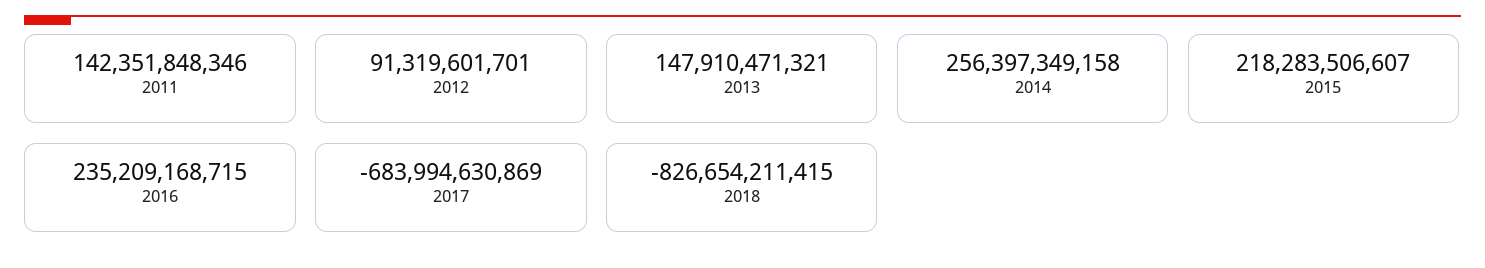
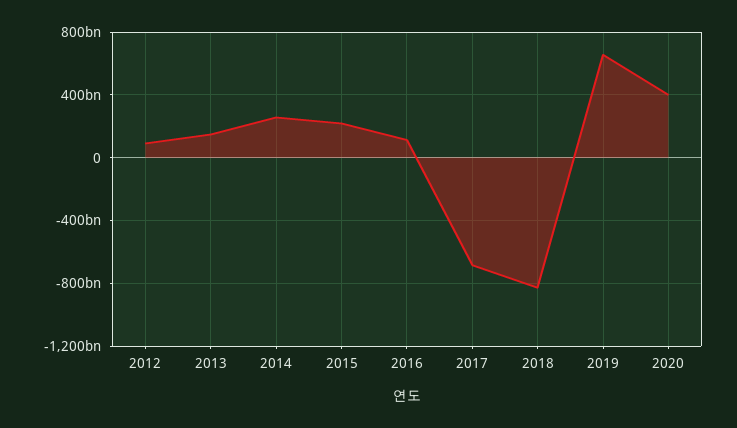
2011: 142351848346 -> none
2016: 235209168715 -> 100000000000
2019: none -> 650000000000
2020: none -> 400000000000

